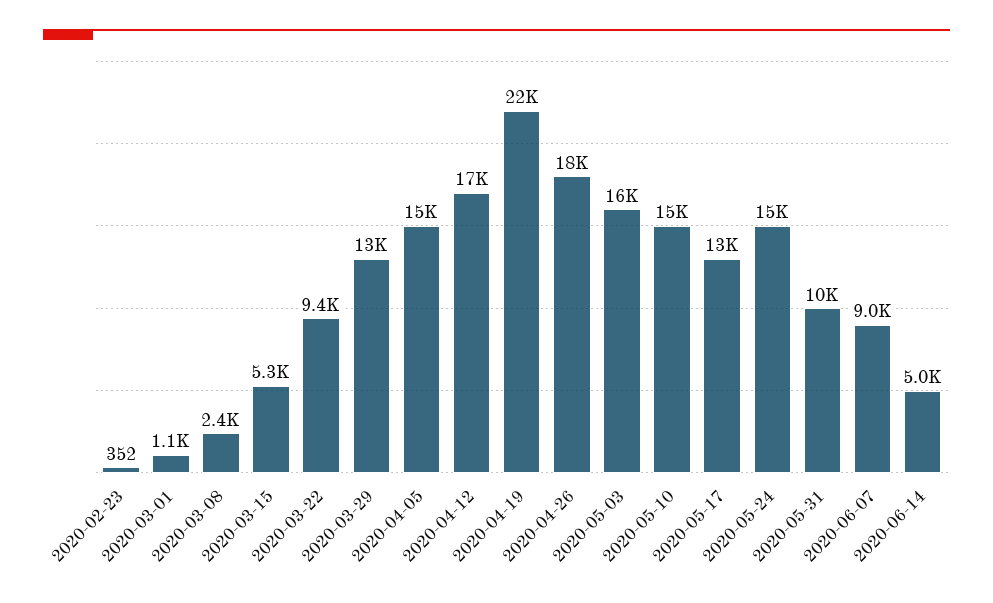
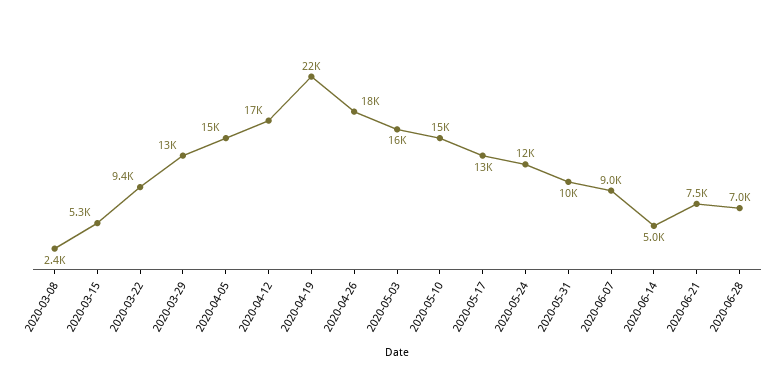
2020-02-23: 352 -> none
2020-03-01: 1100 -> none
2020-05-24: 15000 -> 12000
2020-06-21: none -> 7500
2020-06-28: none -> 7000

